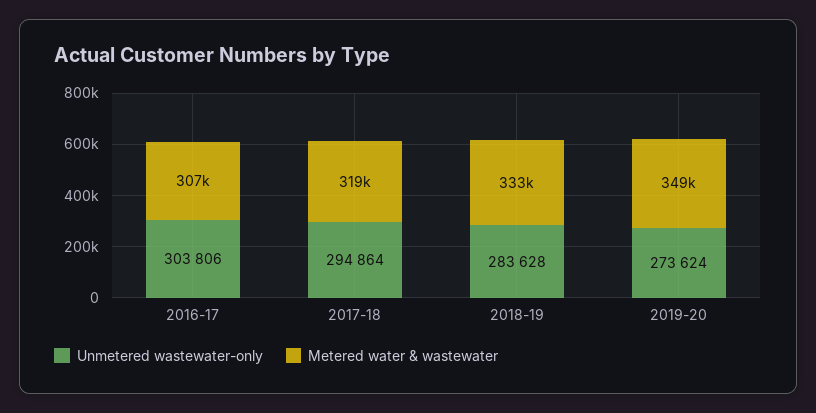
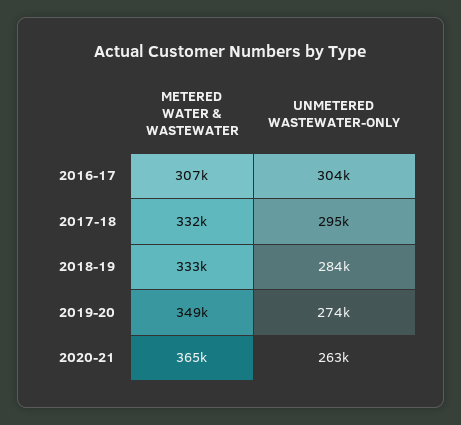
Metered water & wastewater, 2017-18: 319000 -> 332000
Metered water & wastewater, 2020-21: none -> 365000
Unmetered wastewater-only, 2020-21: none -> 263000

